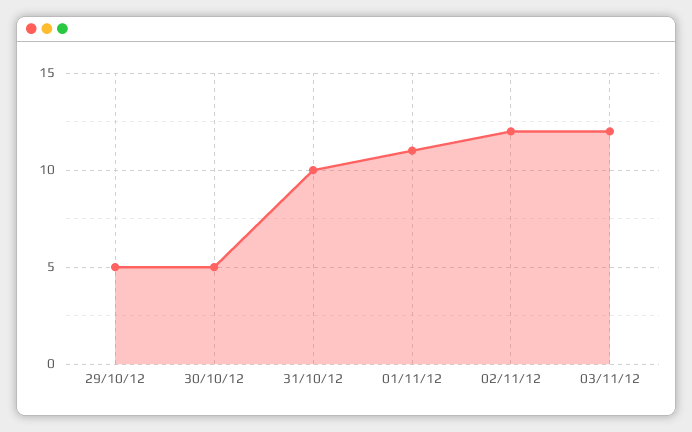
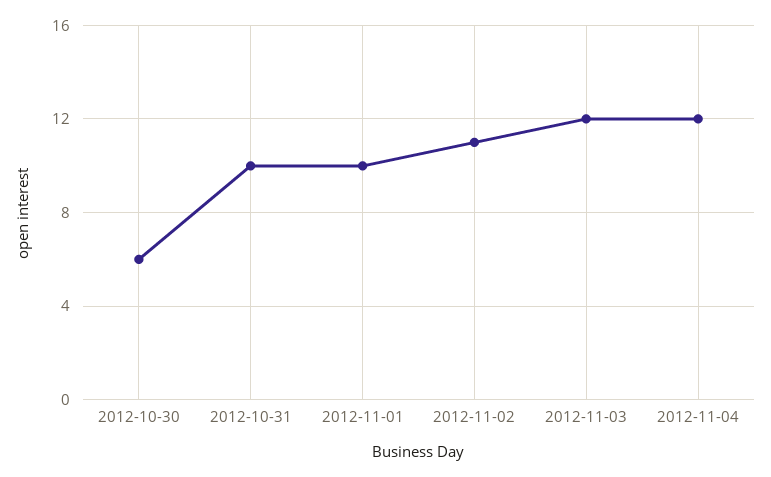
29/10/12: 5 -> none
30/10/12: 5 -> 6
01/11/12: 11 -> 10
02/11/12: 12 -> 11
2012-11-04: none -> 12

